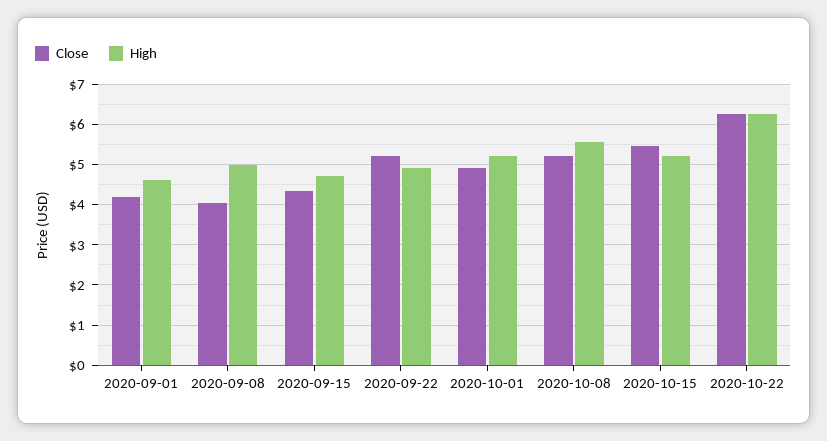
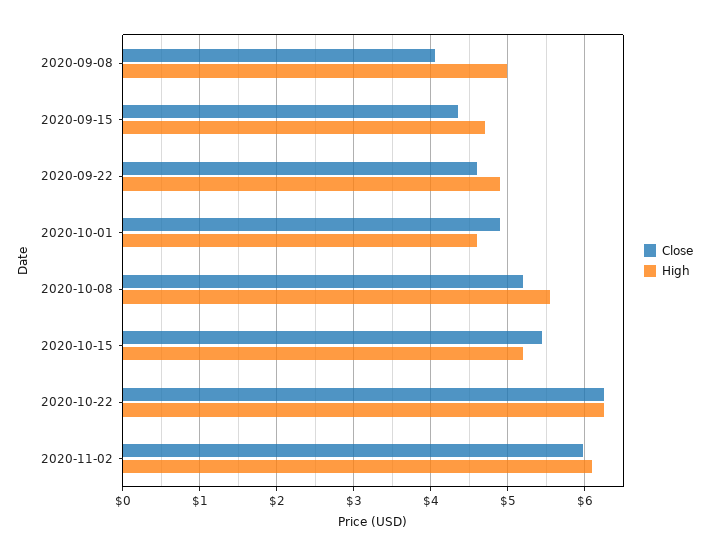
Close, 2020-09-01: 4.2 -> none
High, 2020-09-01: 4.6 -> none
Close, 2020-09-22: 5.2 -> 4.6
High, 2020-10-01: 5.2 -> 4.6
Close, 2020-11-02: none -> 6
High, 2020-11-02: none -> 6.1

